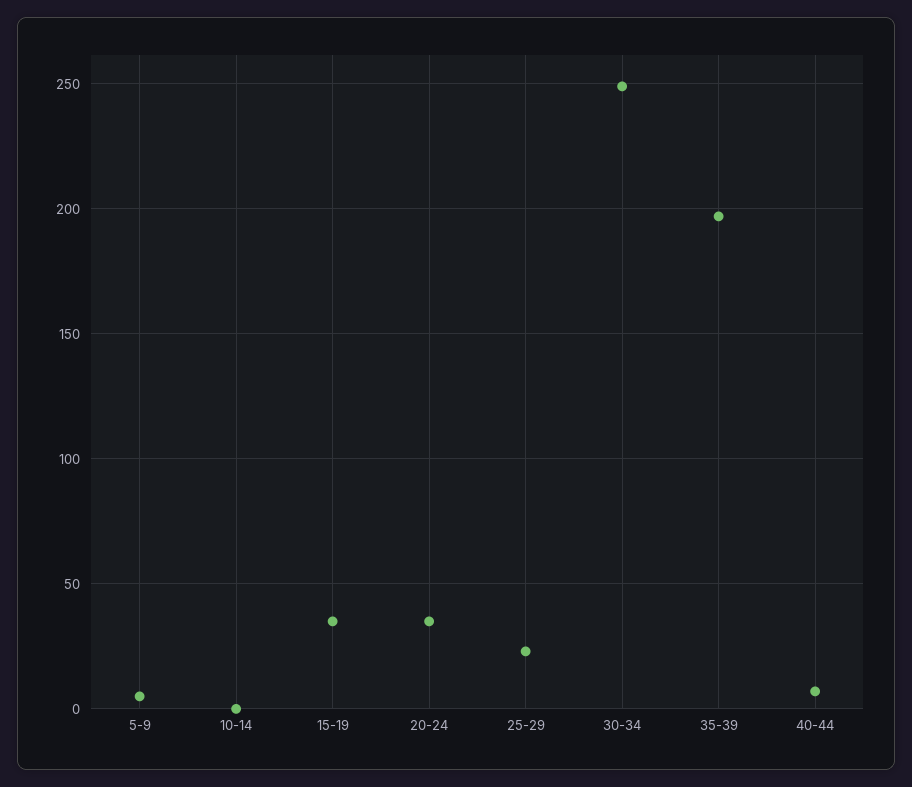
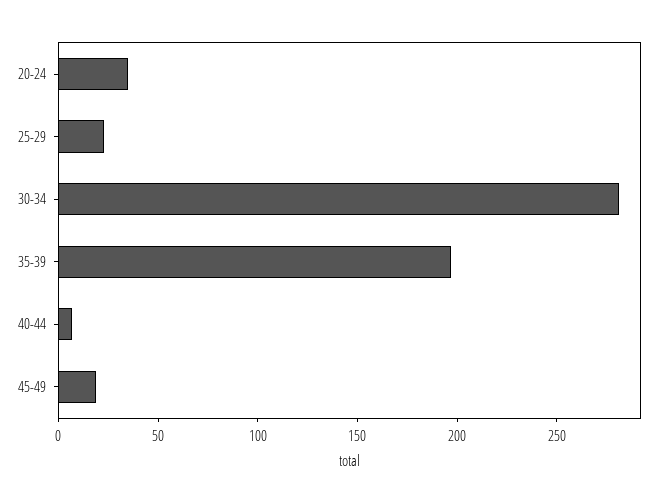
5-9: 5 -> none
10-14: 0 -> none
15-19: 35 -> none
30-34: 250 -> 280
45-49: none -> 20

